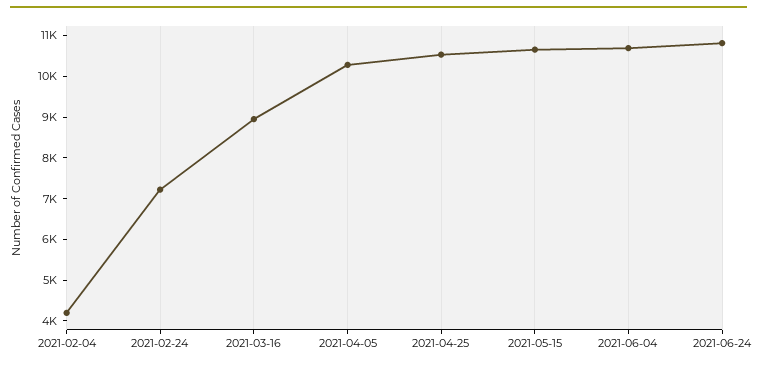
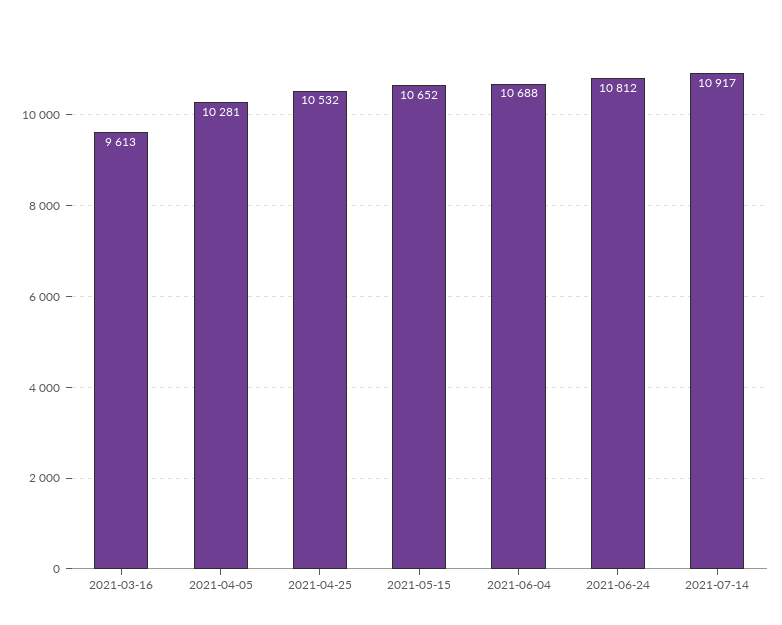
2021-02-04: 4200 -> none
2021-02-24: 7200 -> none
2021-03-16: 9000 -> 9613
2021-07-14: none -> 10917

